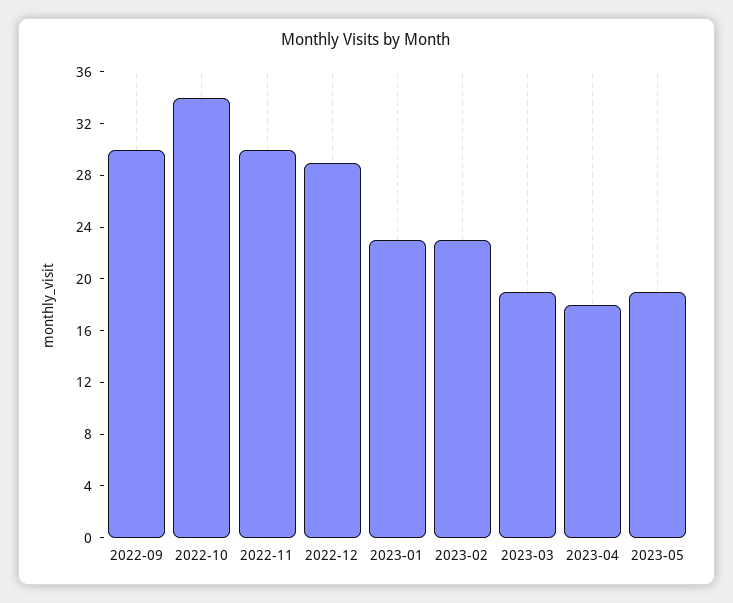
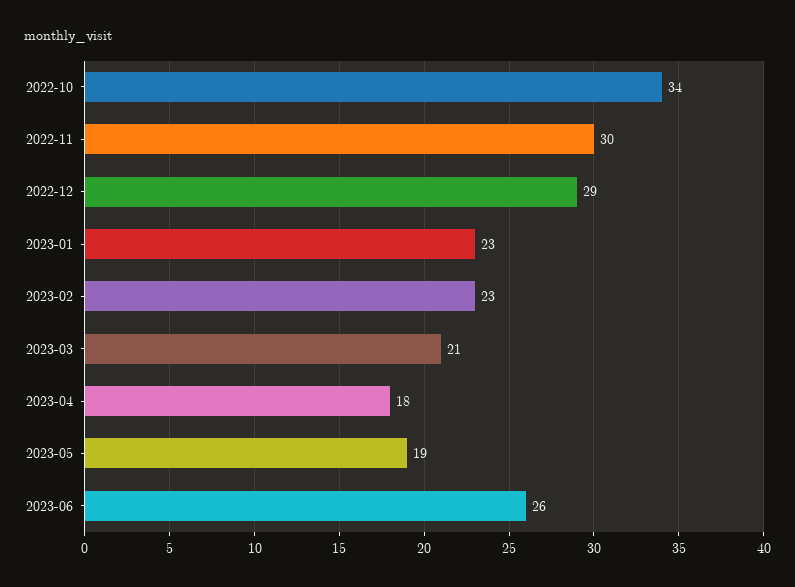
2022-09: 30 -> none
2023-03: 19 -> 21
2023-06: none -> 26

